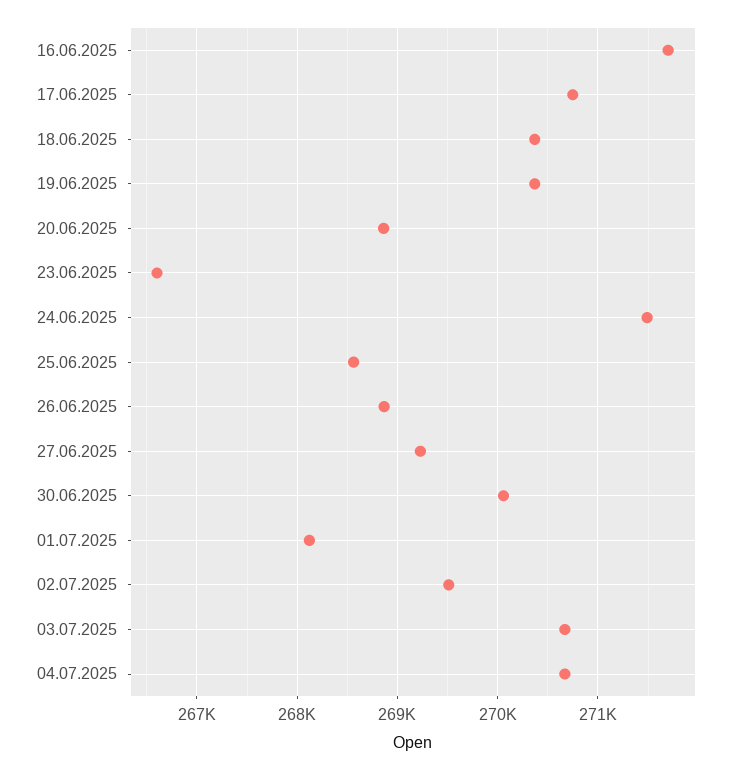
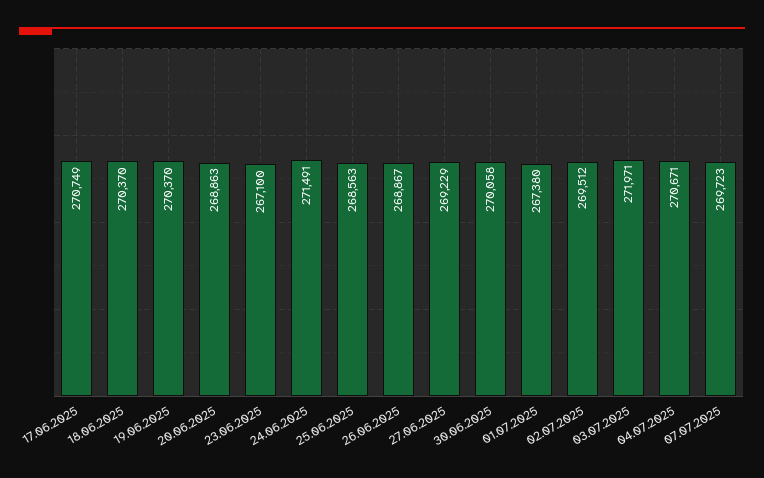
16.06.2025: 271700 -> none
23.06.2025: 266600 -> 267100
01.07.2025: 268100 -> 267380
03.07.2025: 270700 -> 271971
07.07.2025: none -> 269723

